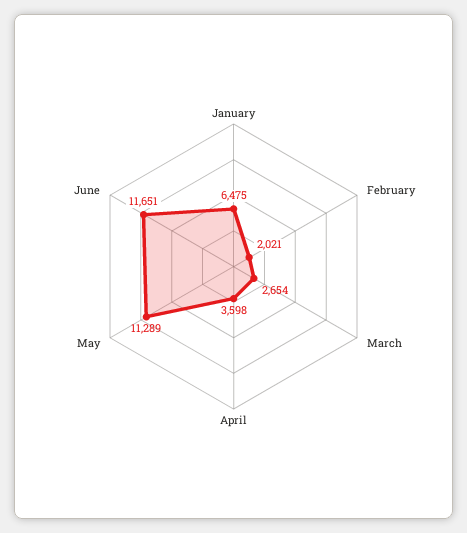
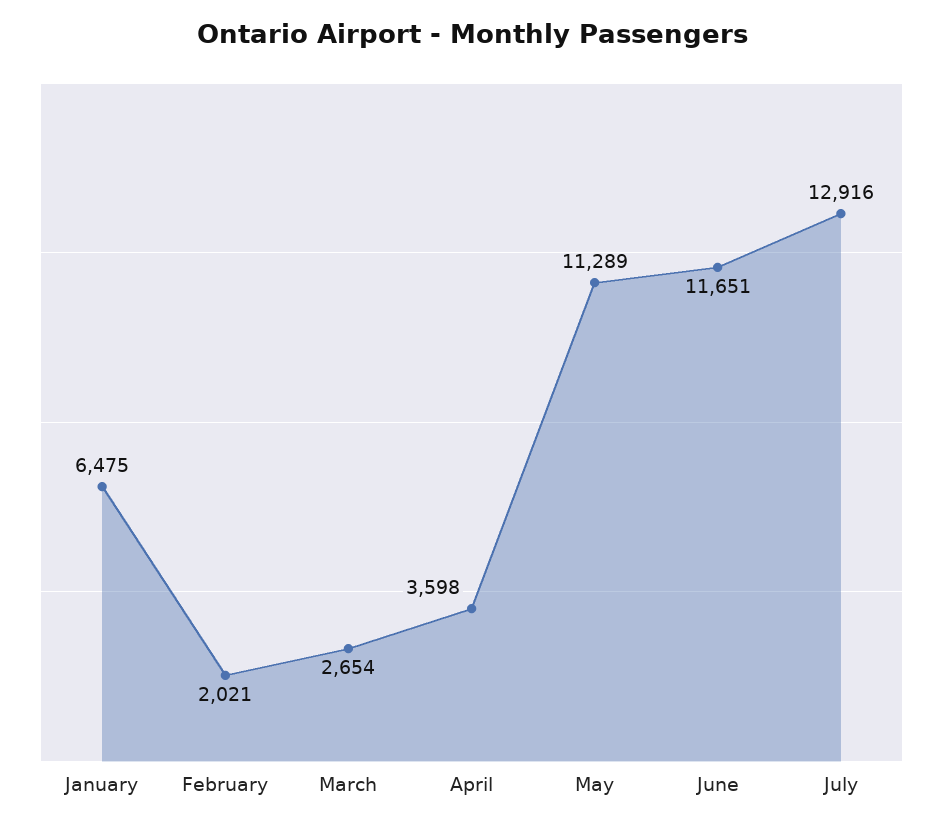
July: none -> 12916

